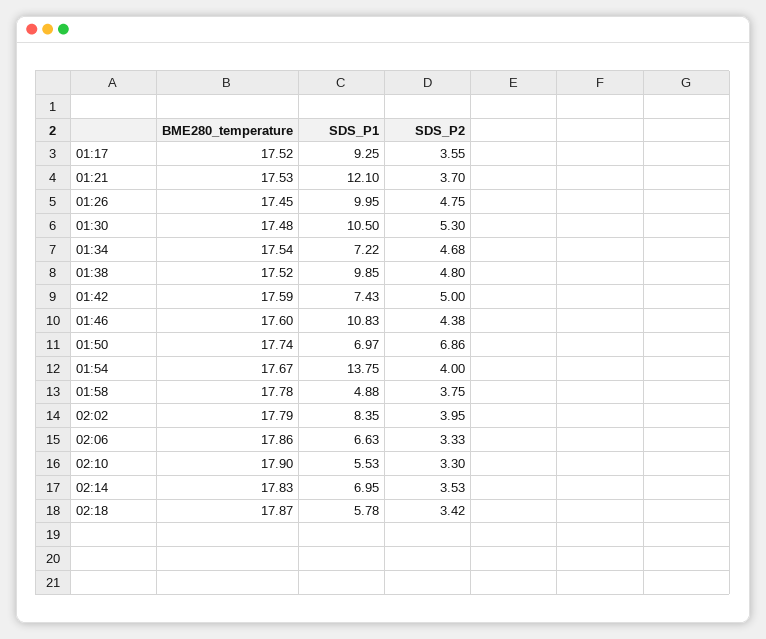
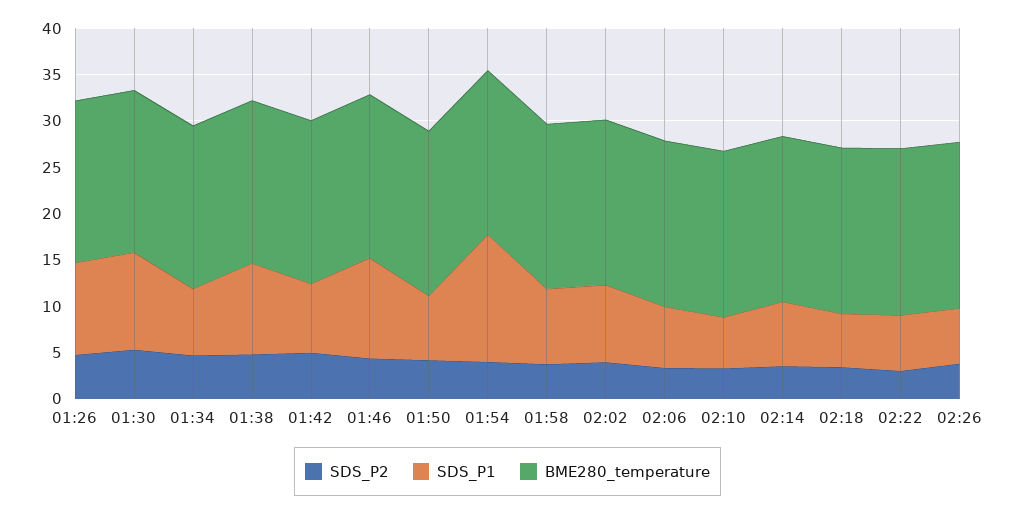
BME280_temperature, 01:17: 17.52 -> none
SDS_P1, 01:17: 9.25 -> none
SDS_P2, 01:17: 3.55 -> none
BME280_temperature, 01:21: 17.53 -> none
SDS_P1, 01:21: 12.1 -> none
SDS_P2, 01:21: 3.7 -> none
SDS_P2, 01:50: 6.86 -> 4
SDS_P1, 01:58: 4.88 -> 8
SDS_P2, 02:22: none -> 3
SDS_P1, 02:22: none -> 6
BME280_temperature, 02:22: none -> 18
SDS_P2, 02:26: none -> 4
SDS_P1, 02:26: none -> 6
BME280_temperature, 02:26: none -> 18

